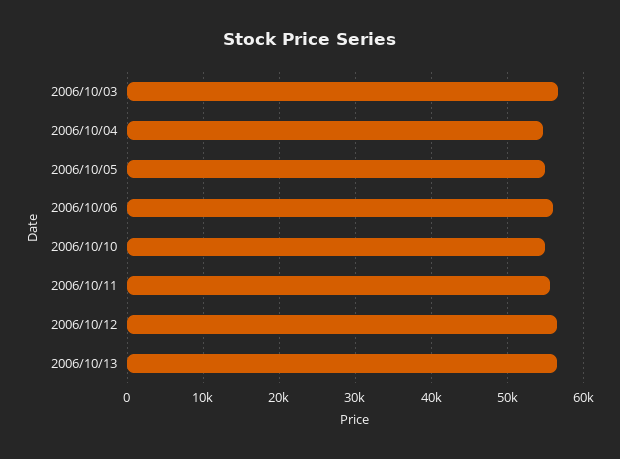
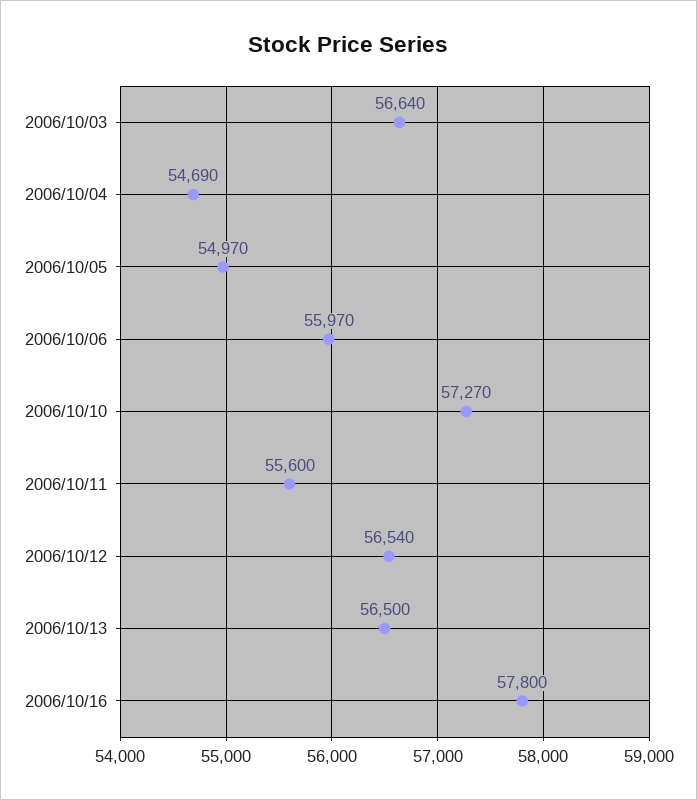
2006/10/10: 55000 -> 57270
2006/10/16: none -> 57800

